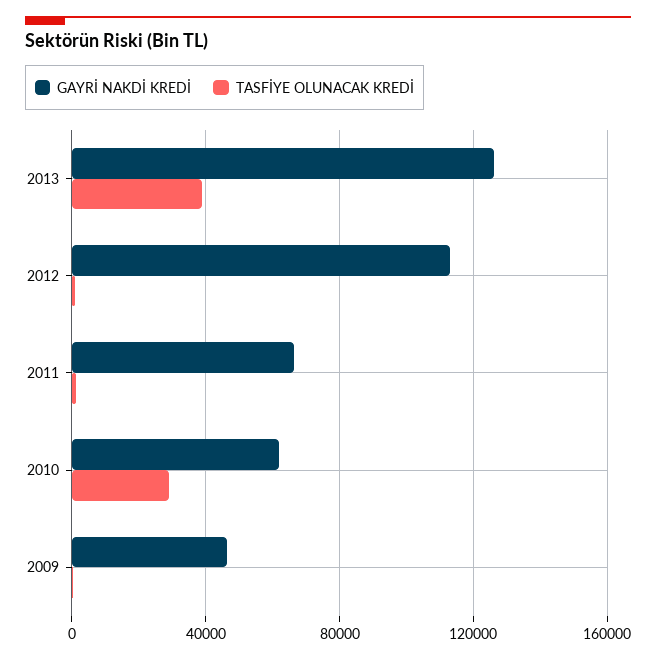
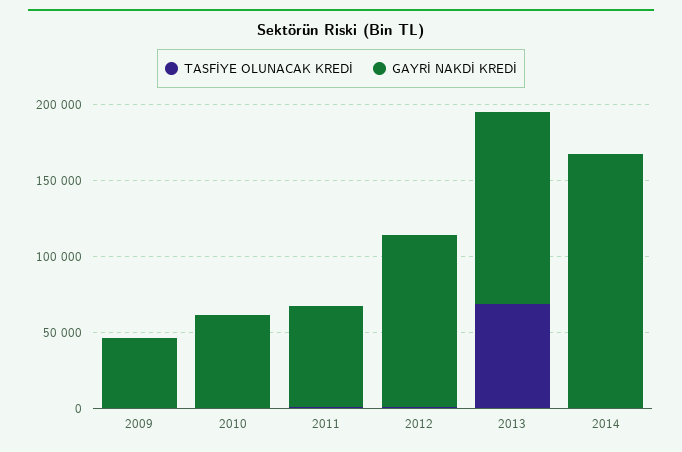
TASFİYE OLUNACAK KREDİ, 2013: 40000 -> 70000
TASFİYE OLUNACAK KREDİ, 2010: 30000 -> 0
TASFİYE OLUNACAK KREDİ, 2014: none -> 0
GAYRİ NAKDİ KREDİ, 2014: none -> 170000

